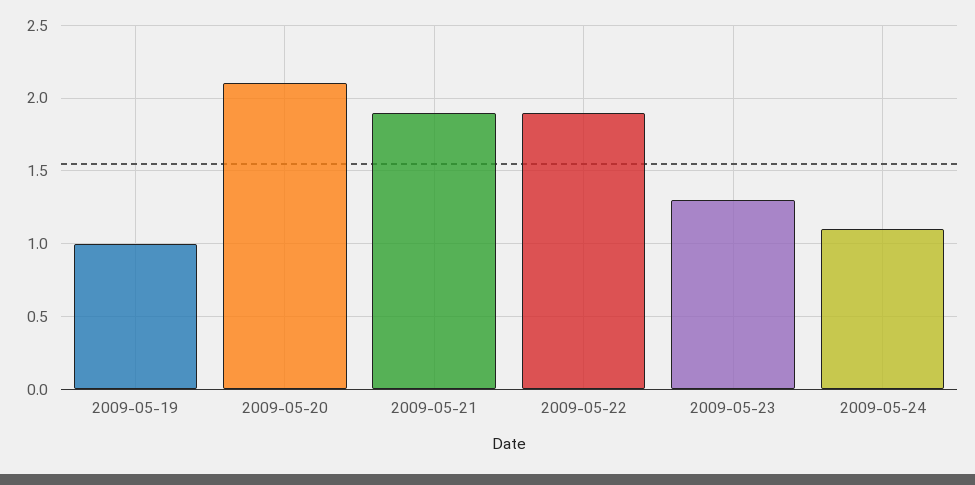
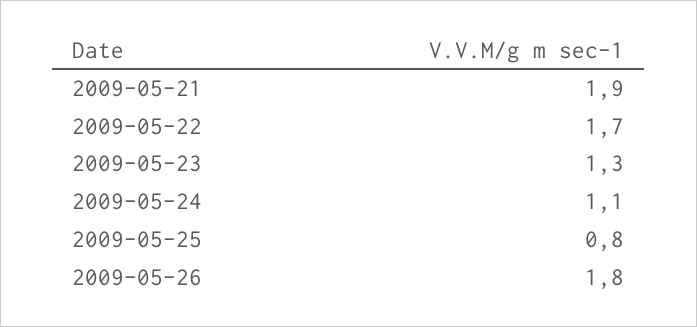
2009-05-19: 1 -> none
2009-05-20: 2.1 -> none
2009-05-22: 1.9 -> 1.7
2009-05-25: none -> 0.8
2009-05-26: none -> 1.8

